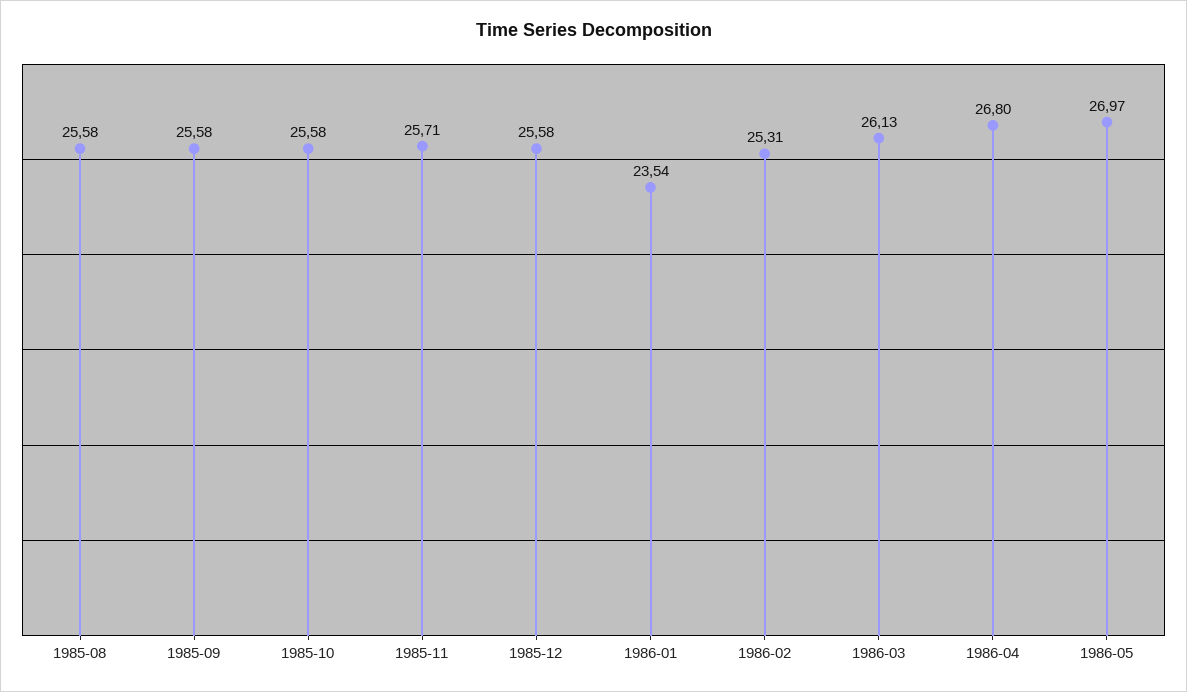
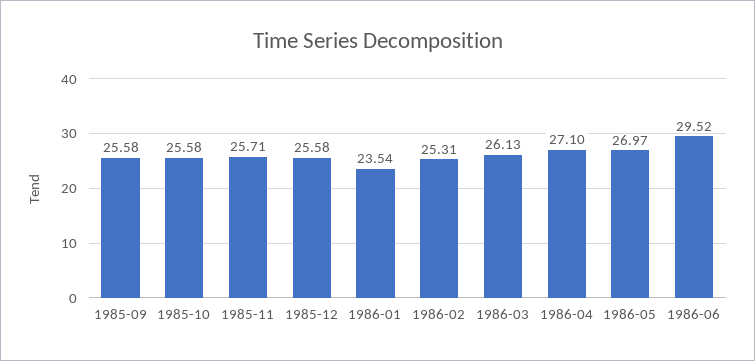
1985-08: 25.58 -> none
1986-04: 26.8 -> 27.1
1986-06: none -> 29.52

